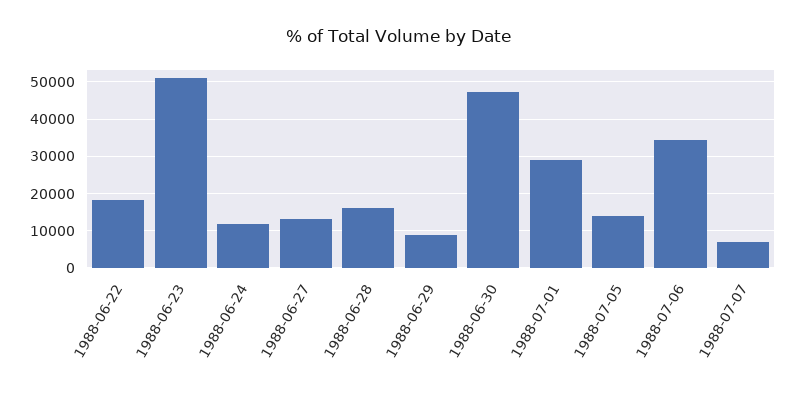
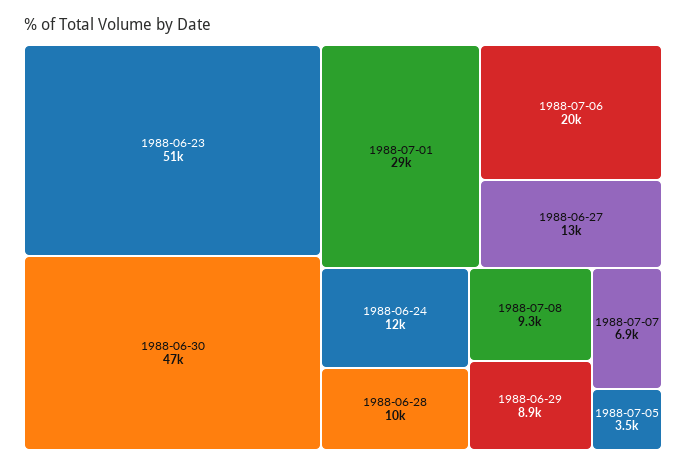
1988-06-22: 18000 -> none
1988-06-28: 16000 -> 10000
1988-07-05: 14000 -> 3500
1988-07-06: 34000 -> 20000
1988-07-08: none -> 9300

